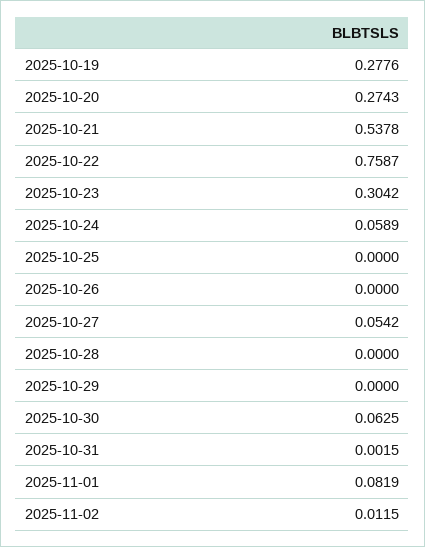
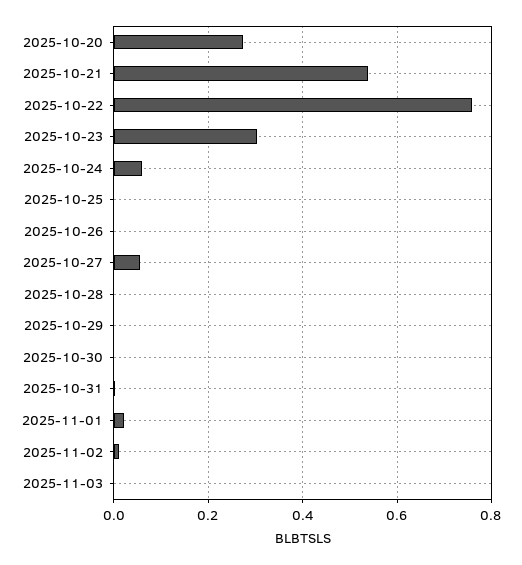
2025-10-19: 0.2776 -> none
2025-10-30: 0.0625 -> 0
2025-11-01: 0.0819 -> 0.02
2025-11-03: none -> 0

